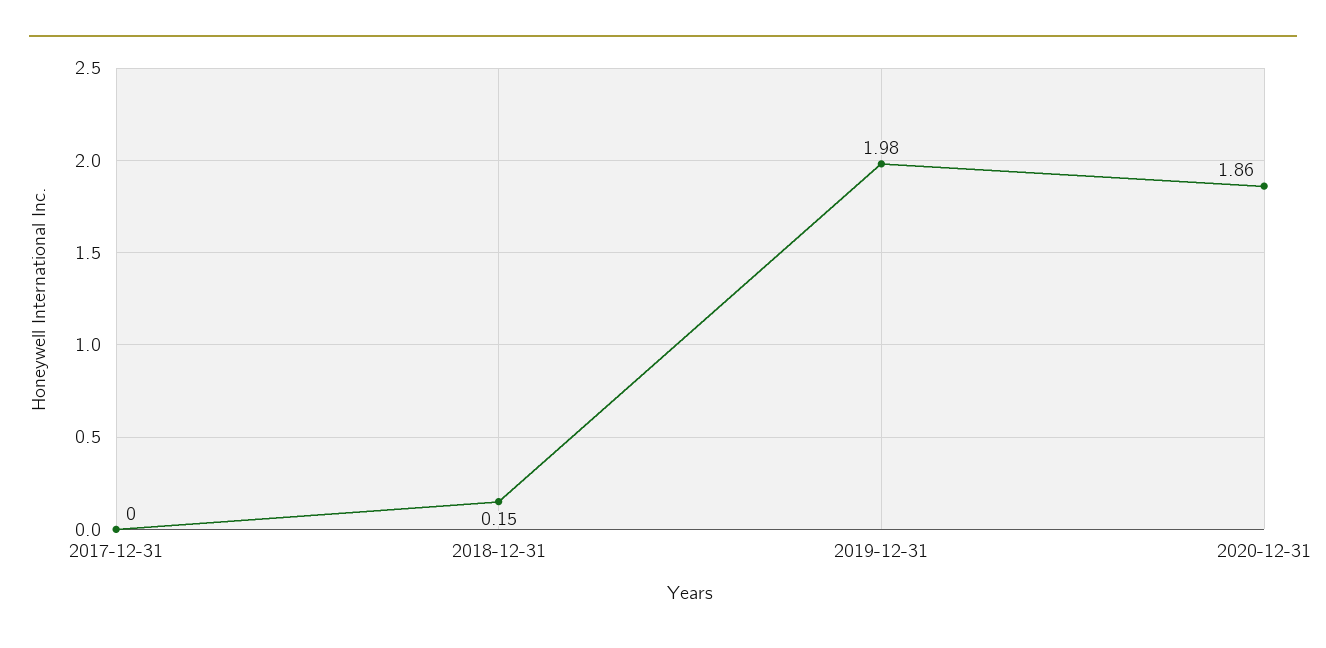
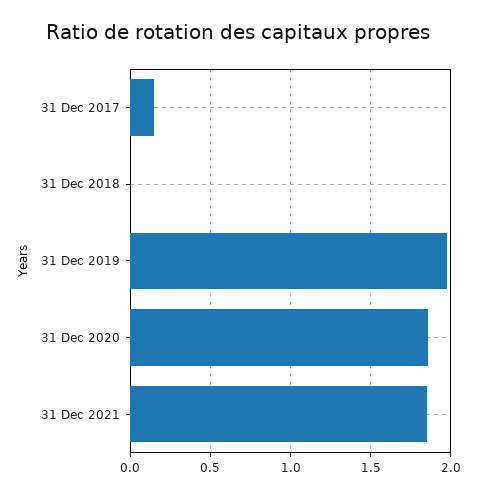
2017-12-31: 0 -> 0.15
2018-12-31: 0.15 -> 0
31 Dec 2021: none -> 1.85

